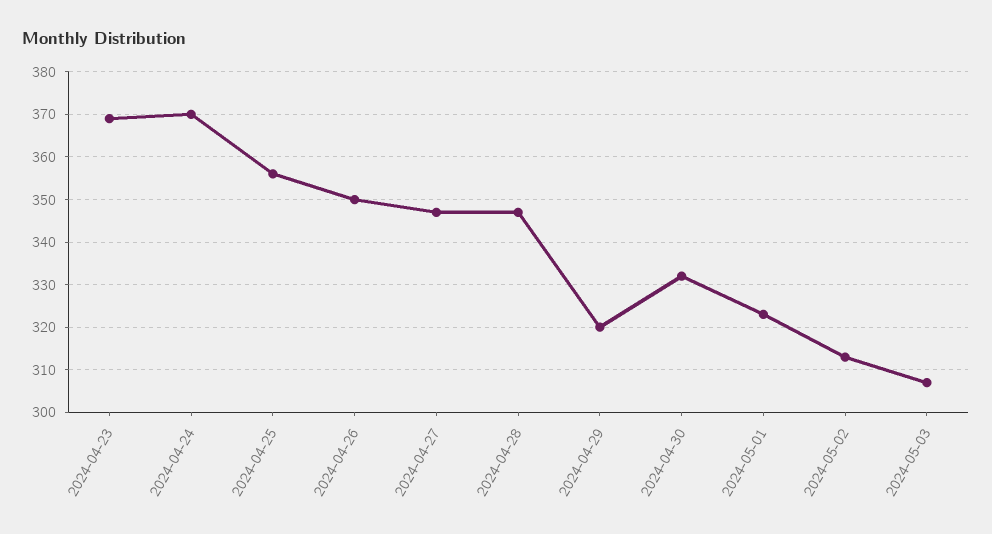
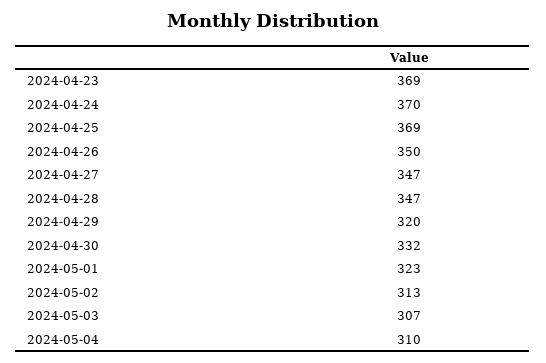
2024-04-25: 355 -> 369
2024-05-04: none -> 310

